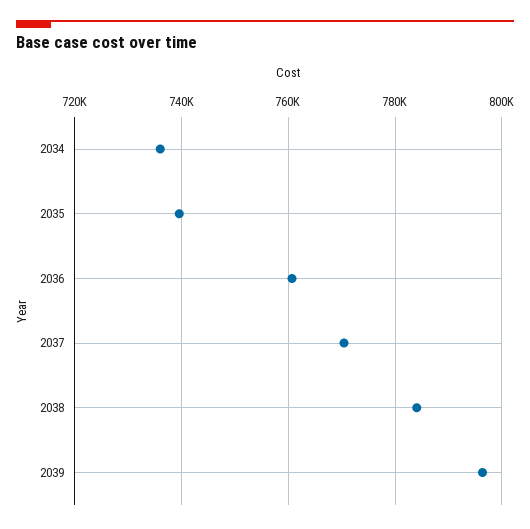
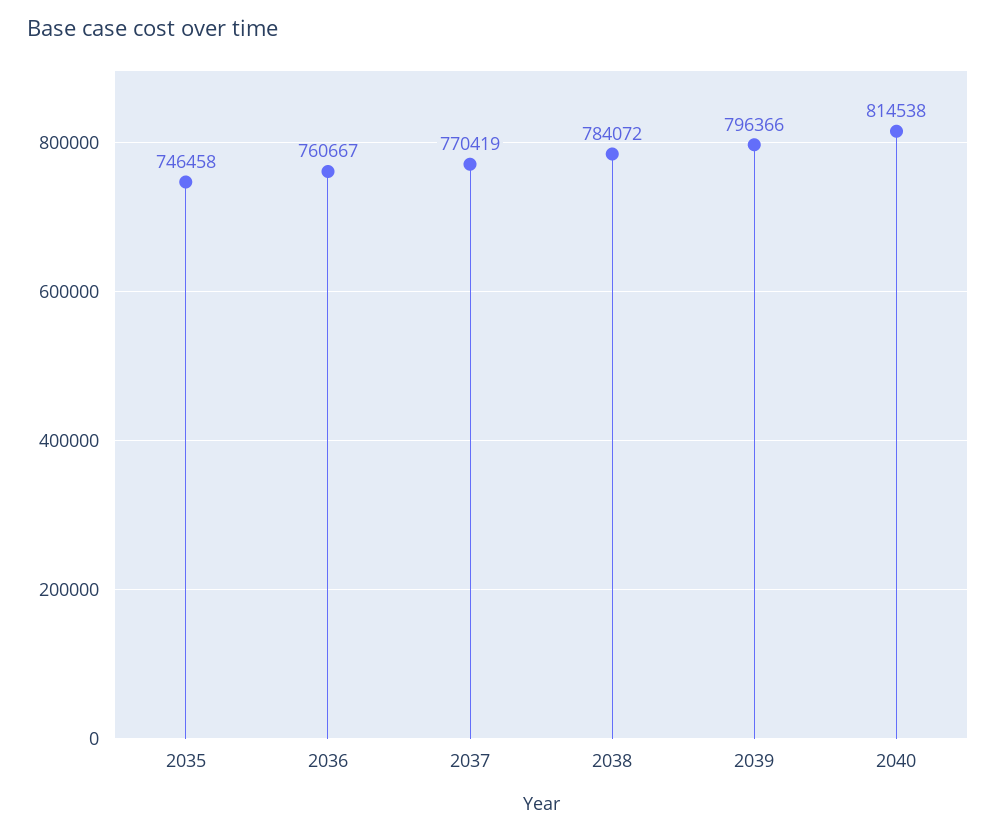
2034: 736000 -> none
2035: 740000 -> 746458
2040: none -> 814538

